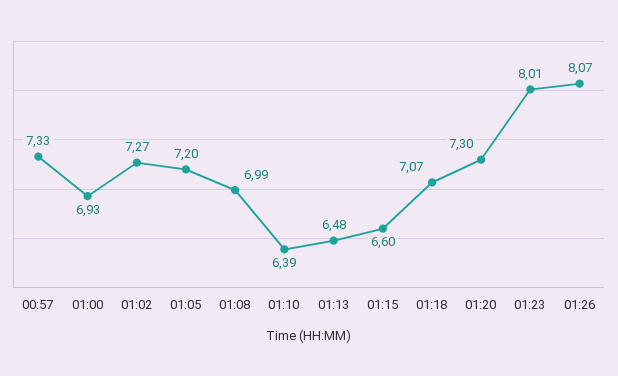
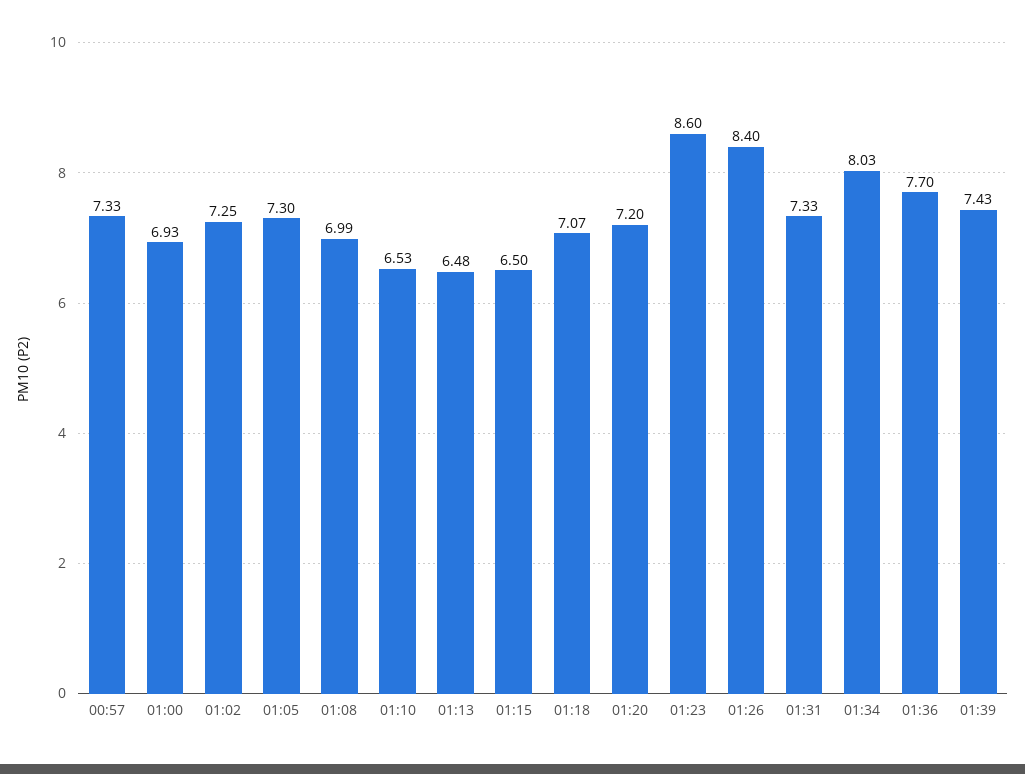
01:02: 7.27 -> 7.25
01:05: 7.2 -> 7.3
01:10: 6.39 -> 6.53
01:15: 6.6 -> 6.5
01:20: 7.3 -> 7.2
01:23: 8.01 -> 8.6
01:26: 8.07 -> 8.4
01:31: none -> 7.33
01:34: none -> 8.03
01:36: none -> 7.7
01:39: none -> 7.43

